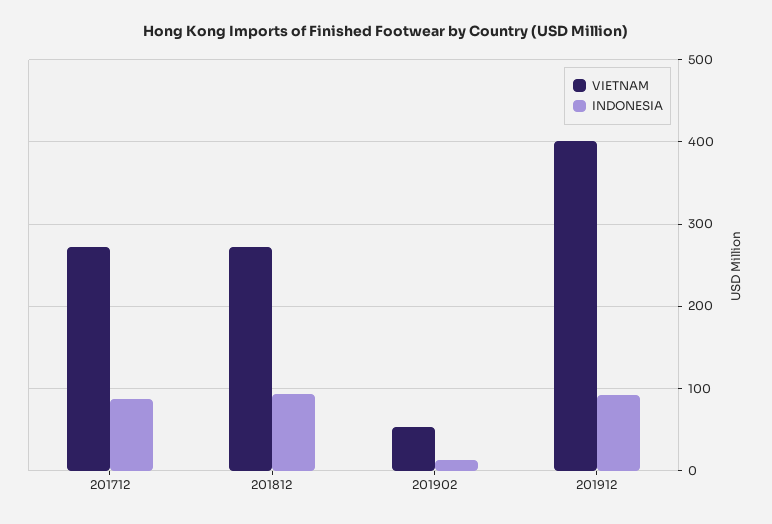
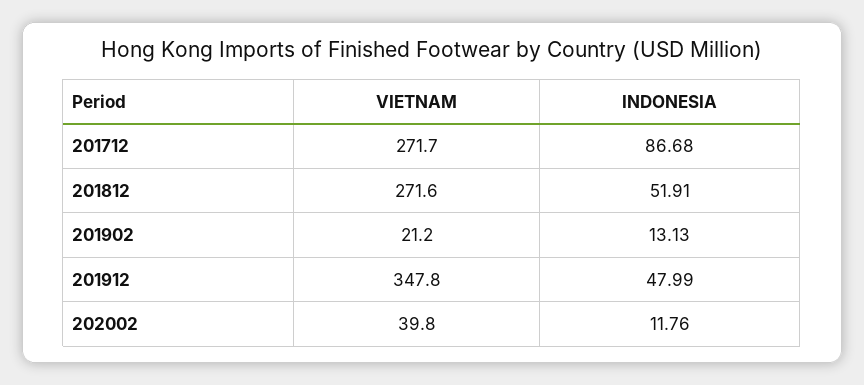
INDONESIA, 201812: 90 -> 51.91
VIETNAM, 201902: 50 -> 21.2
VIETNAM, 201912: 400 -> 347.8
INDONESIA, 201912: 90 -> 47.99
VIETNAM, 202002: none -> 39.8
INDONESIA, 202002: none -> 11.76

